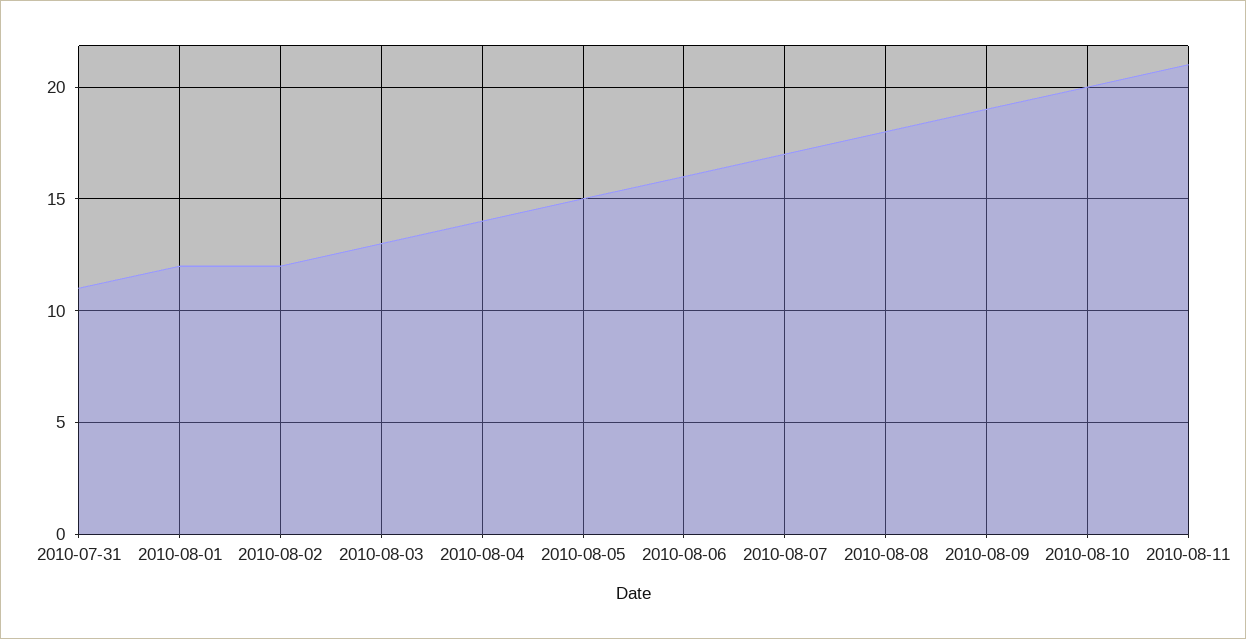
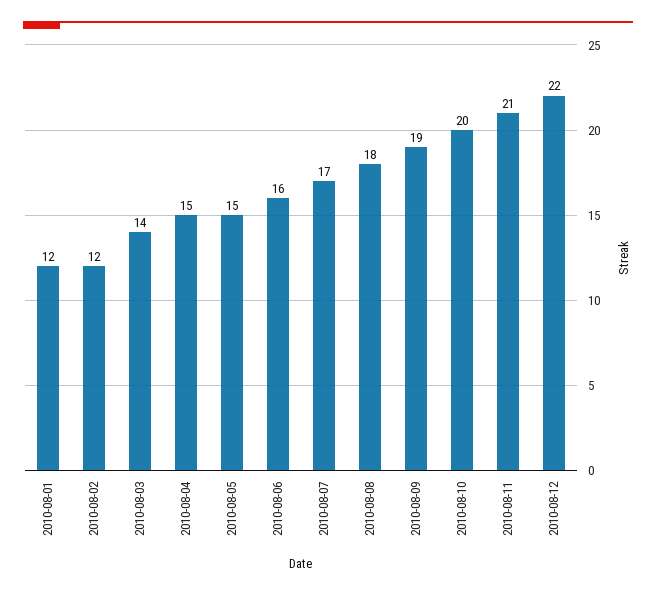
2010-07-31: 11 -> none
2010-08-03: 13 -> 14
2010-08-04: 14 -> 15
2010-08-12: none -> 22

